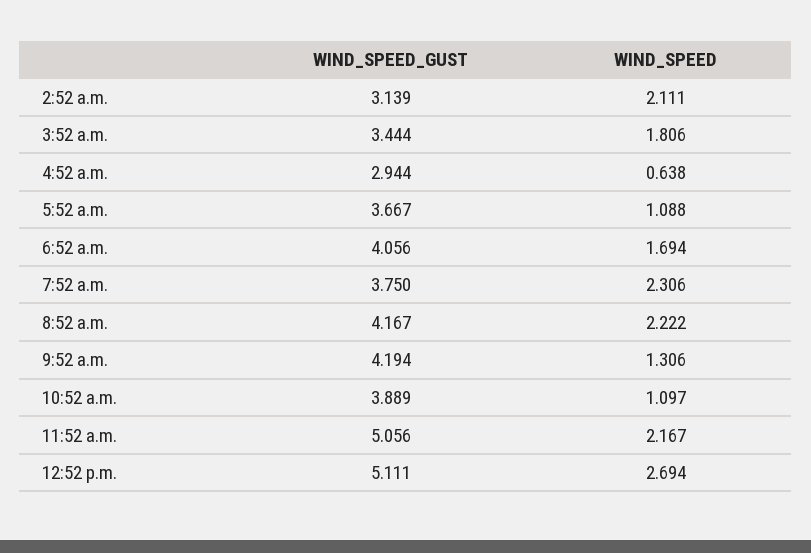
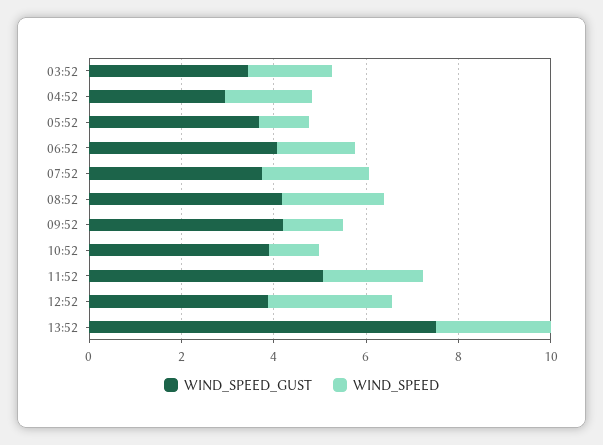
WIND_SPEED_GUST, 2:52 a.m.: 3.139 -> none
WIND_SPEED, 2:52 a.m.: 2.111 -> none
WIND_SPEED, 4:52 a.m.: 0.638 -> 2
WIND_SPEED_GUST, 12:52 p.m.: 5.111 -> 4
WIND_SPEED_GUST, 13:52: none -> 7.5
WIND_SPEED, 13:52: none -> 2.5

